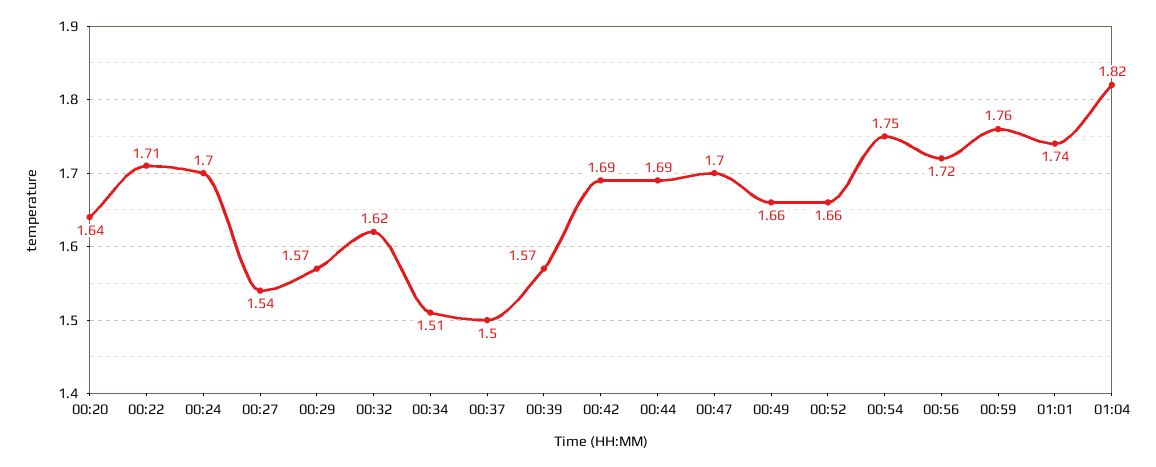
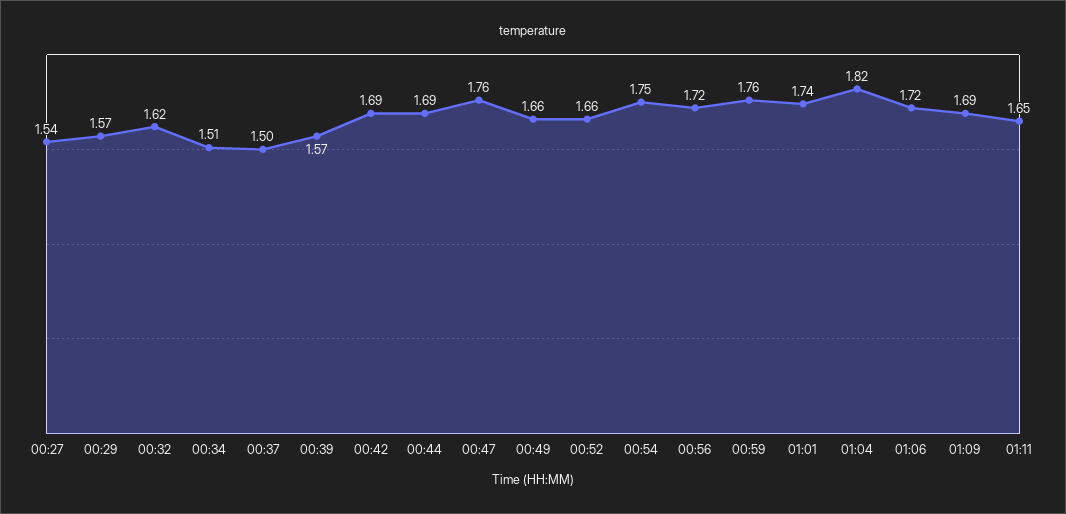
00:20: 1.64 -> none
00:22: 1.71 -> none
00:24: 1.7 -> none
00:47: 1.7 -> 1.76
01:06: none -> 1.72
01:09: none -> 1.69
01:11: none -> 1.65

